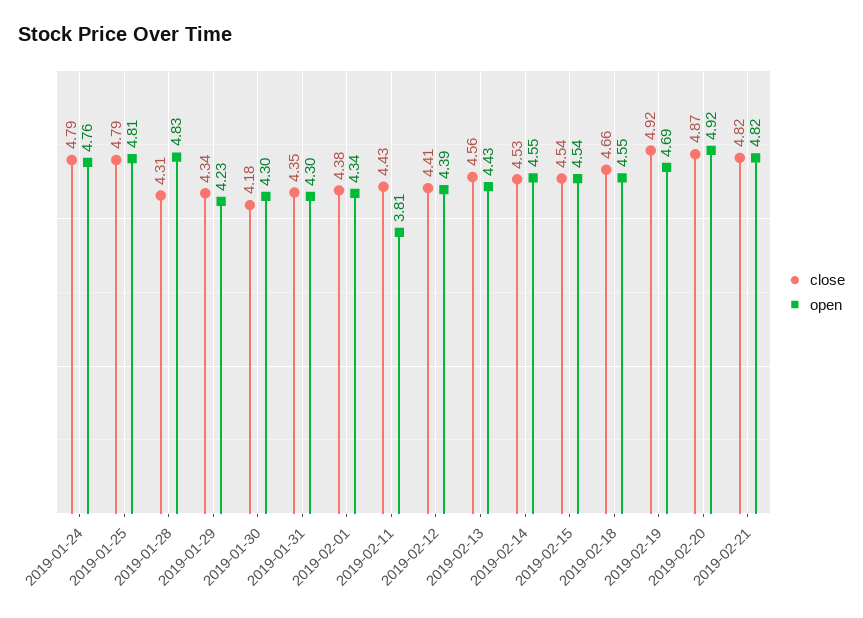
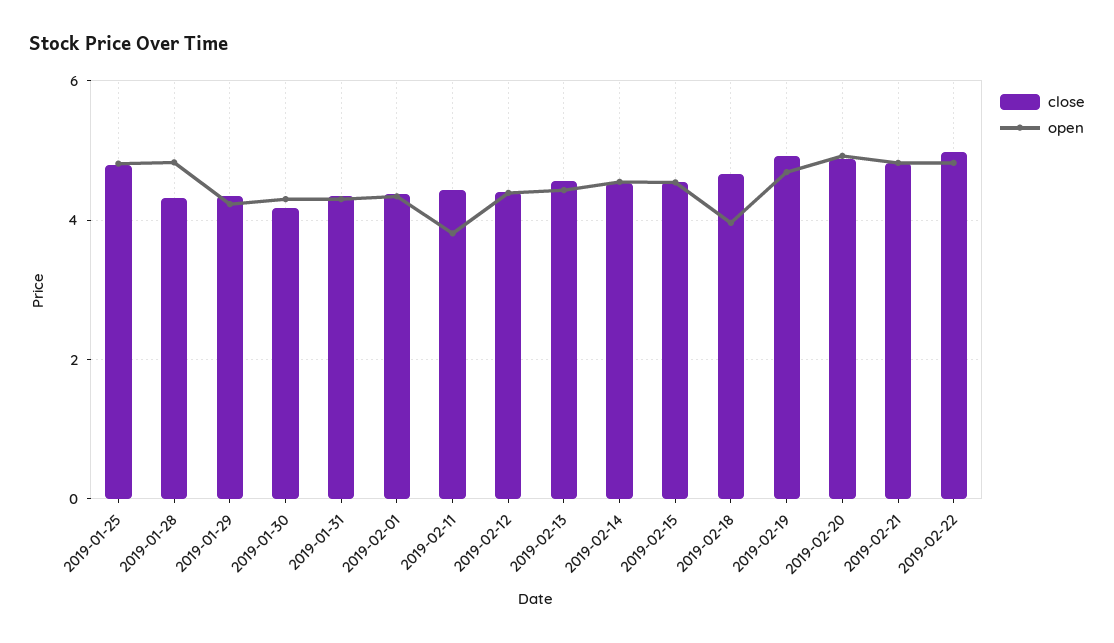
close, 2019-01-24: 4.79 -> none
open, 2019-01-24: 4.76 -> none
open, 2019-02-18: 4.55 -> 4
close, 2019-02-22: none -> 5
open, 2019-02-22: none -> 4.8

